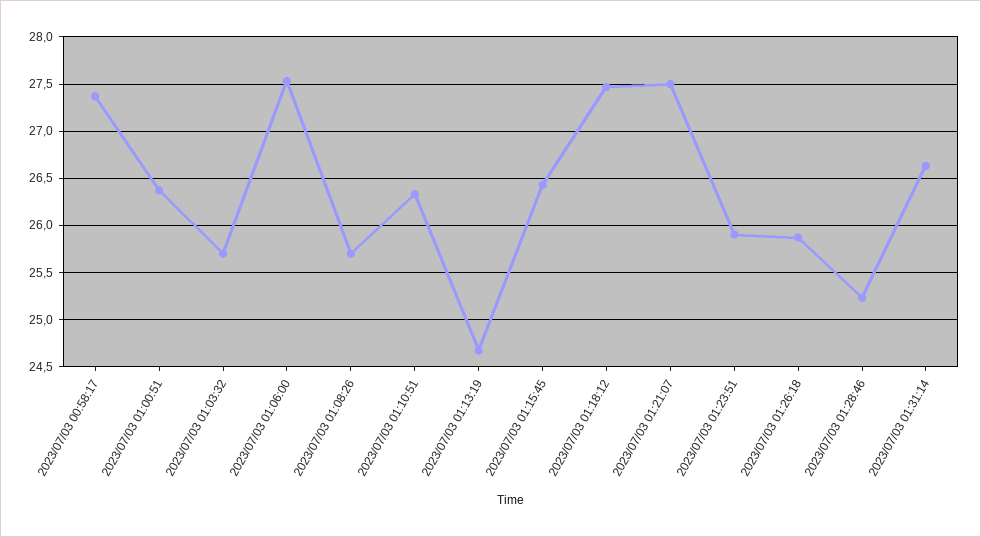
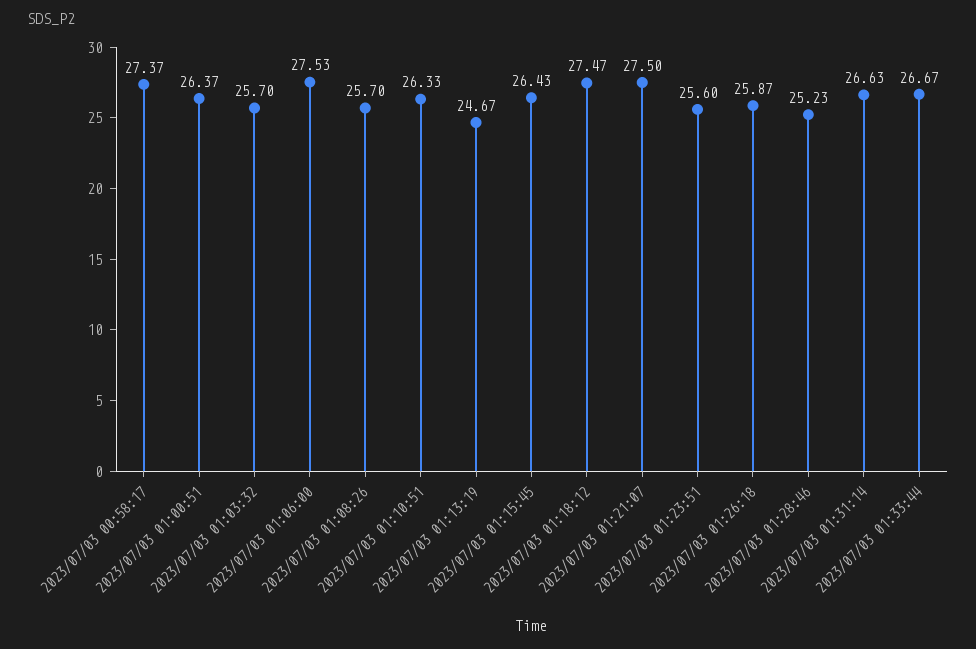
2023/07/03 01:23:51: 25.9 -> 25.6
2023/07/03 01:33:44: none -> 26.67

